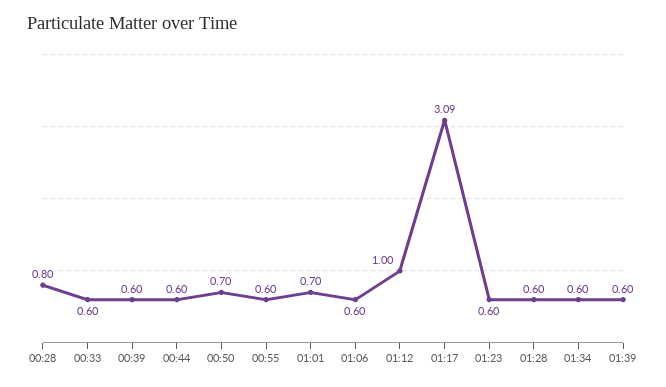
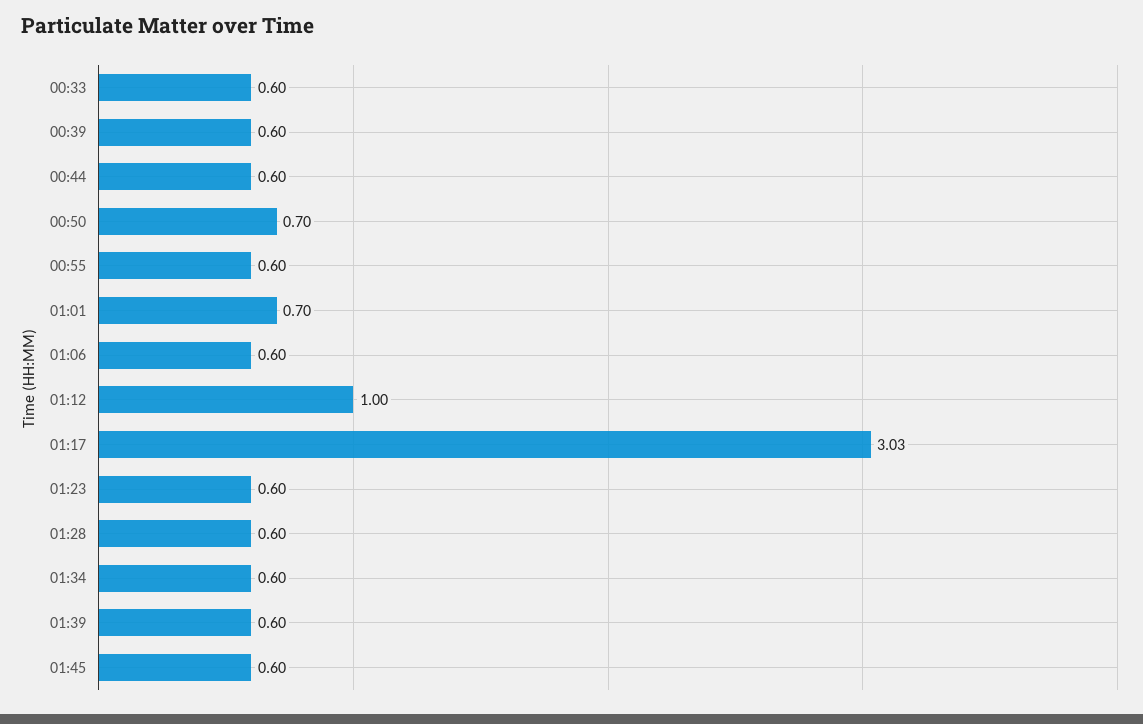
00:28: 0.8 -> none
01:17: 3.09 -> 3.03
01:45: none -> 0.6

